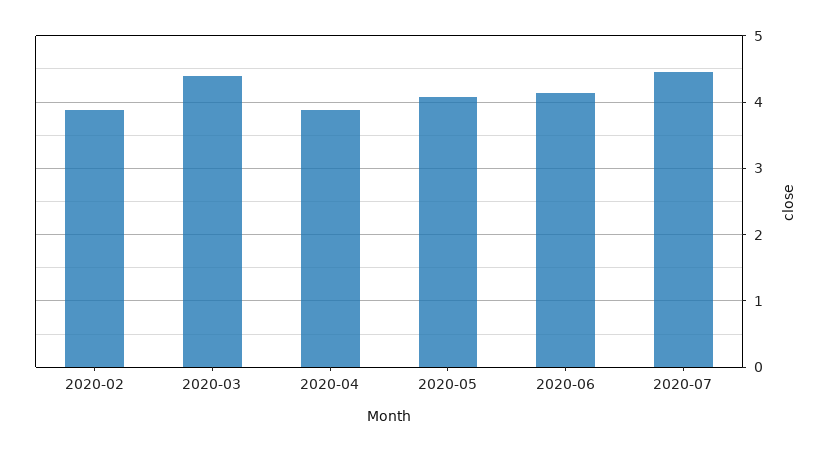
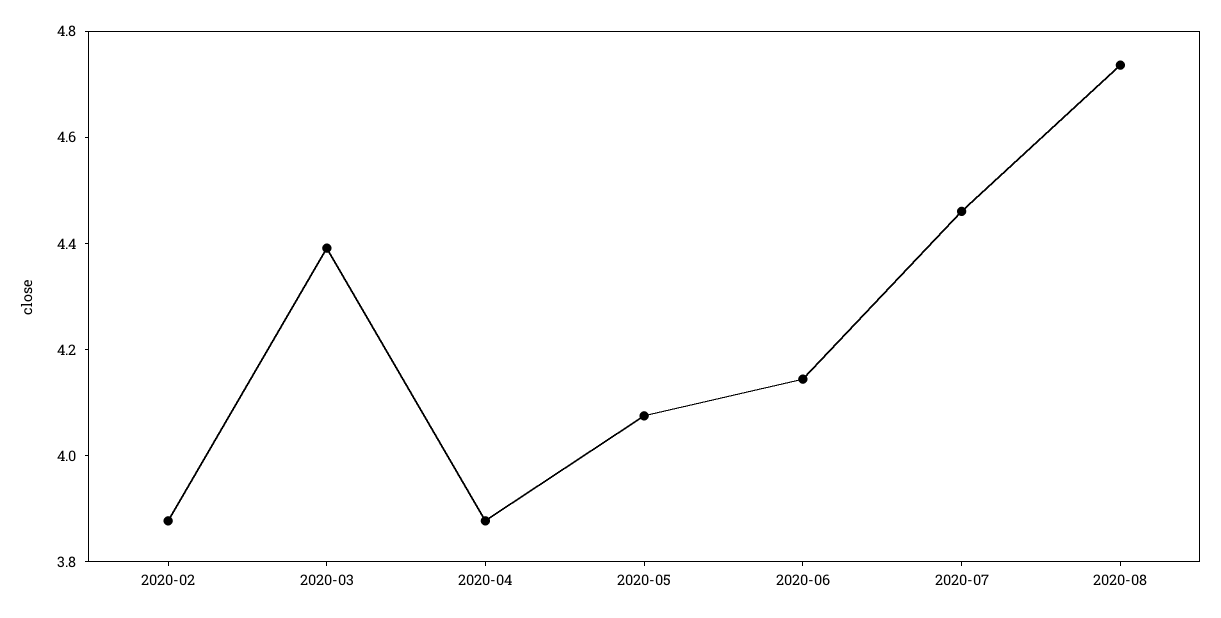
2020-08: none -> 4.75

